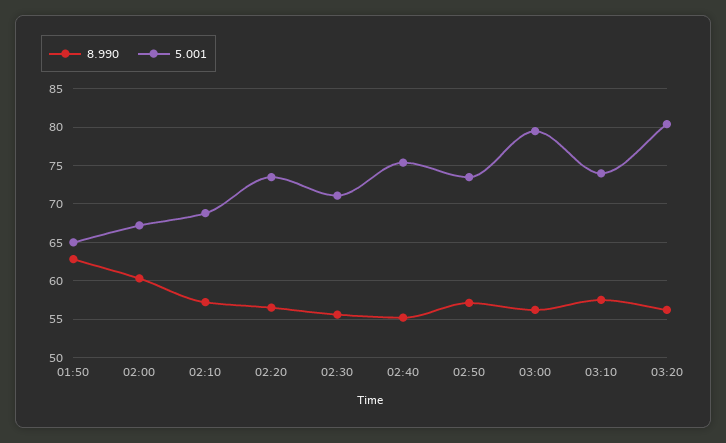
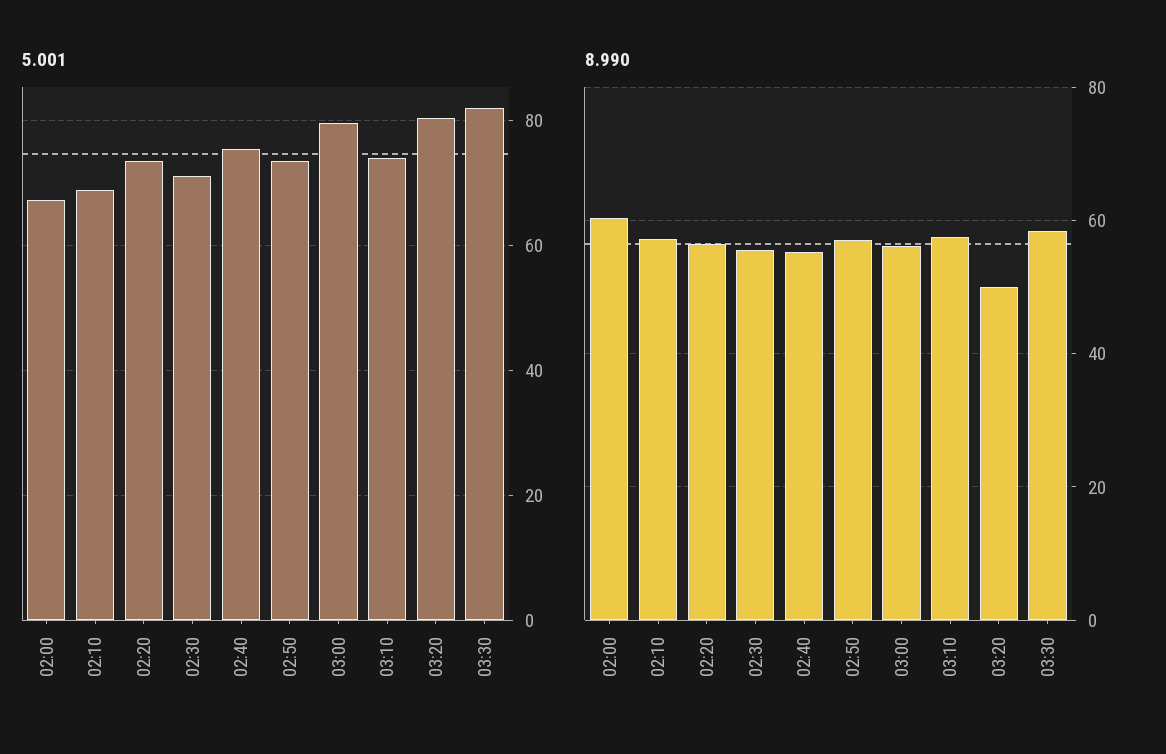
8.990, 01:50: 63 -> none
5.001, 01:50: 65 -> none
8.990, 03:20: 56 -> 50
5.001, 03:30: none -> 82
8.990, 03:30: none -> 58

